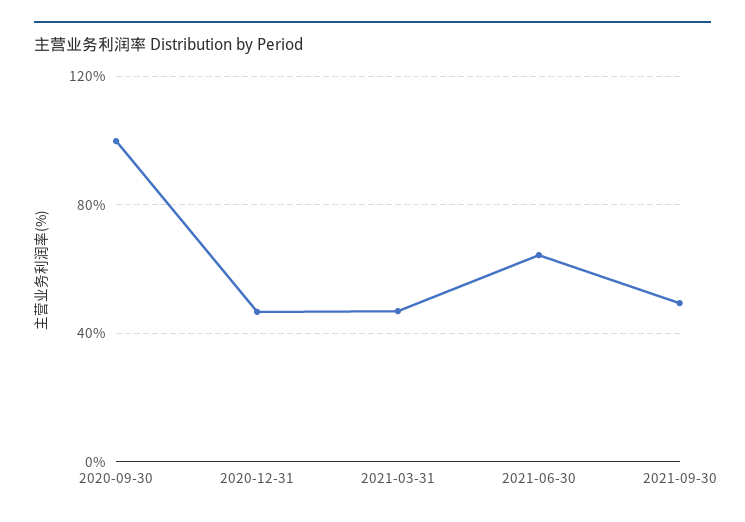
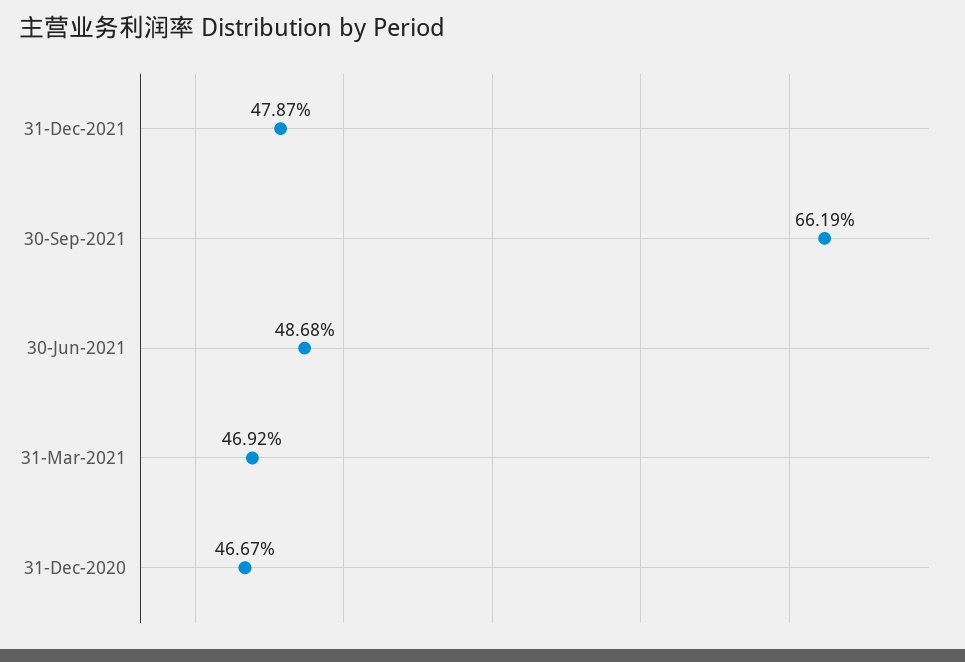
2020-09-30: 100 -> none
2021-06-30: 65 -> 48.68
2021-09-30: 50 -> 66.19
31-Dec-2021: none -> 47.87

